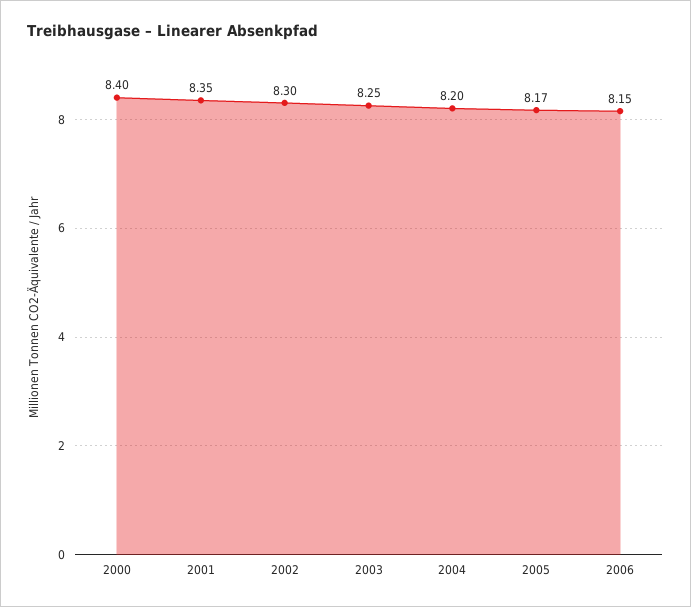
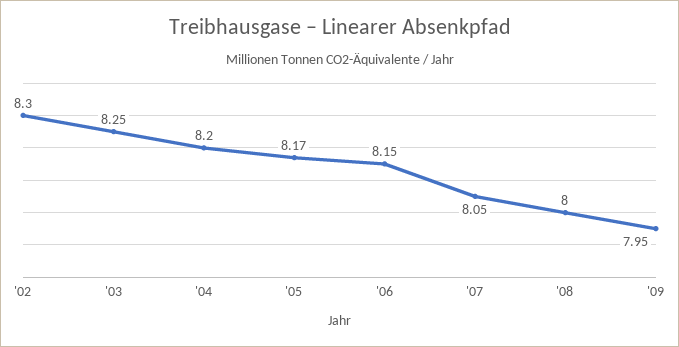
2000: 8.4 -> none
2001: 8.35 -> none
'07: none -> 8.05
'08: none -> 8
'09: none -> 7.95

